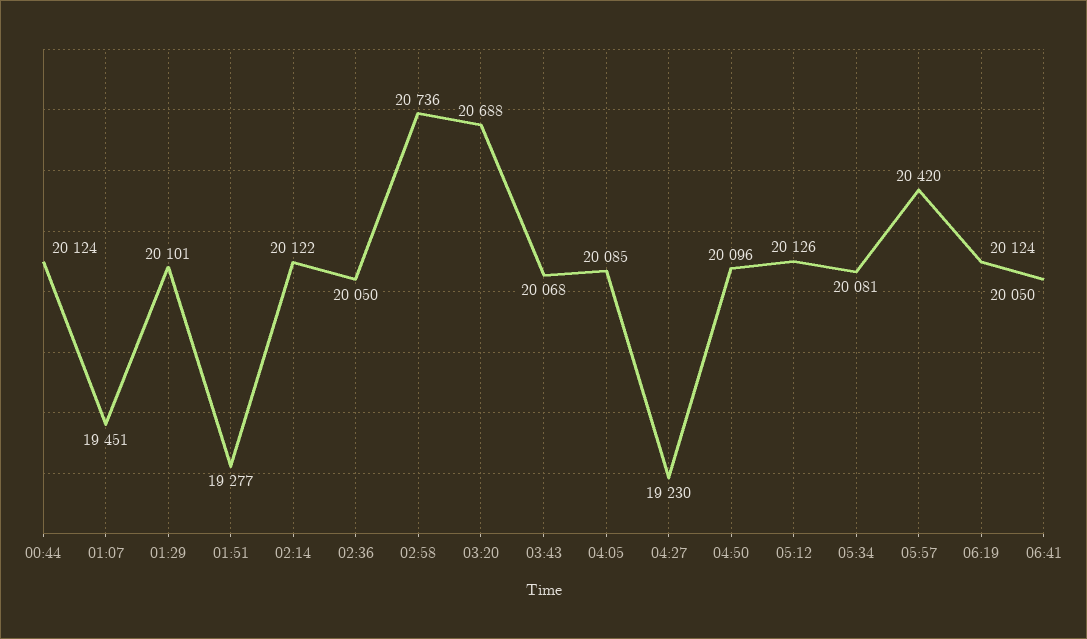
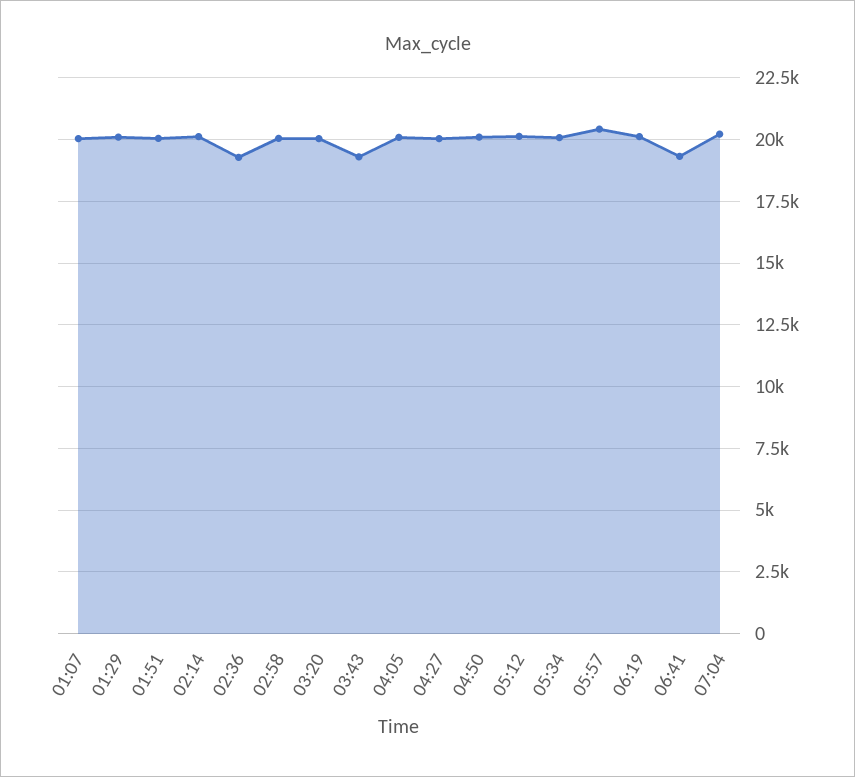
00:44: 20124 -> none
01:07: 19451 -> 20000
01:51: 19277 -> 20000
02:36: 20050 -> 19250
02:58: 20736 -> 20000
03:20: 20688 -> 20000
03:43: 20068 -> 19250
04:27: 19230 -> 20000
06:41: 20050 -> 19250
07:04: none -> 20250

